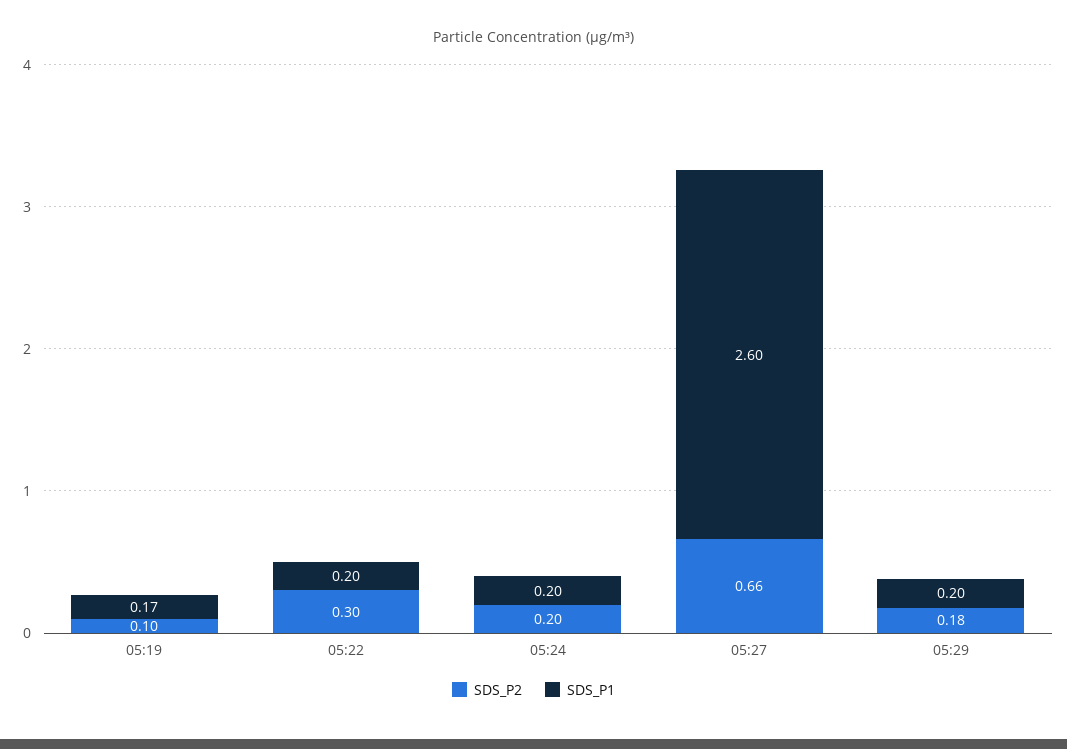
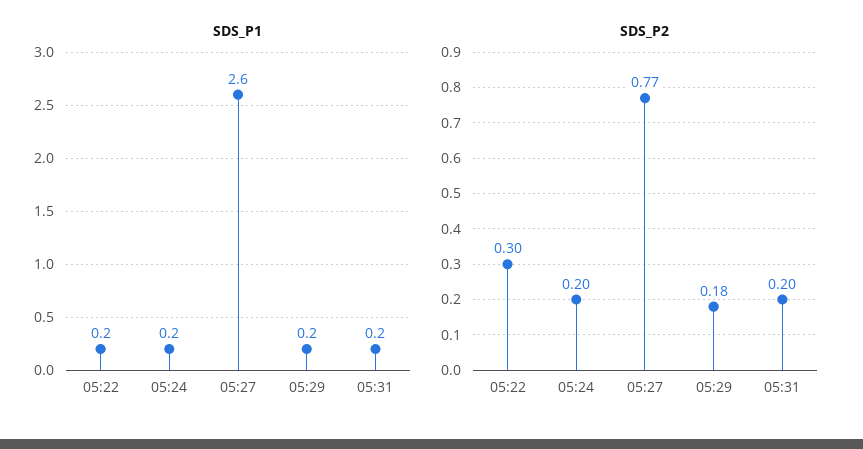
SDS_P2, 05:19: 0.1 -> none
SDS_P1, 05:19: 0.17 -> none
SDS_P2, 05:27: 0.66 -> 0.77
SDS_P1, 05:31: none -> 0.2
SDS_P2, 05:31: none -> 0.2

